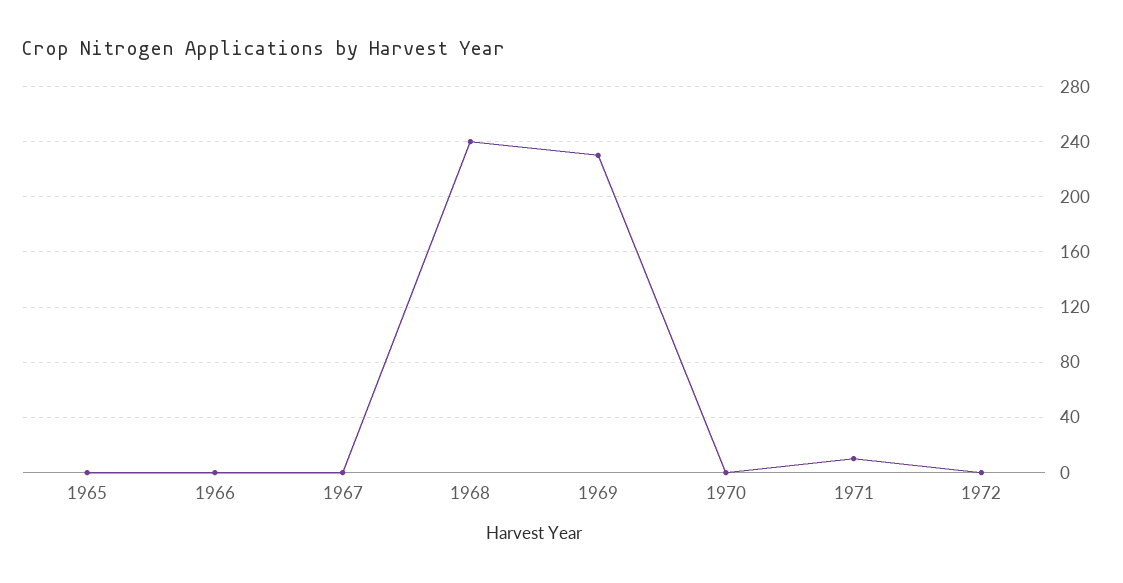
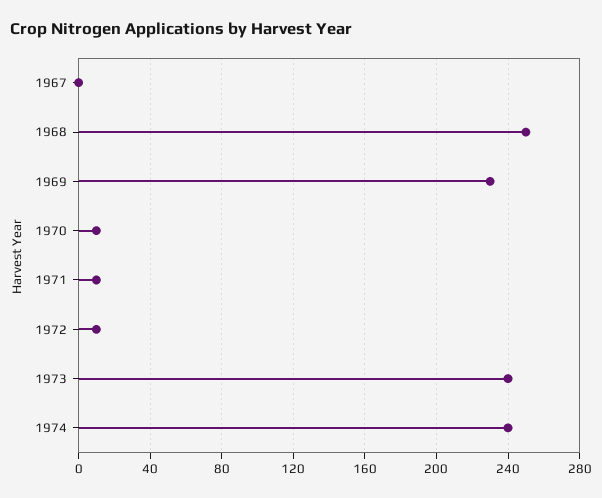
1965: 0 -> none
1966: 0 -> none
1968: 240 -> 250
1970: 0 -> 10
1972: 0 -> 10
1973: none -> 240
1974: none -> 240

